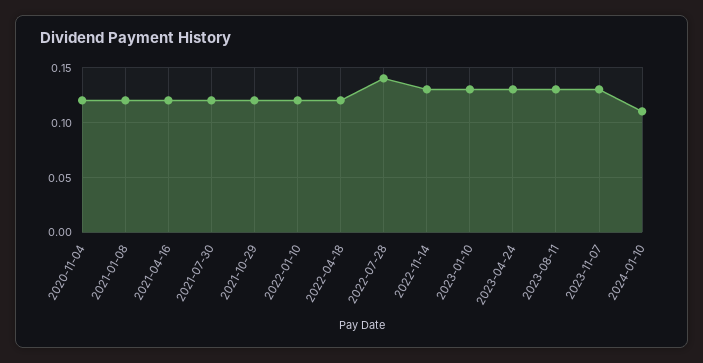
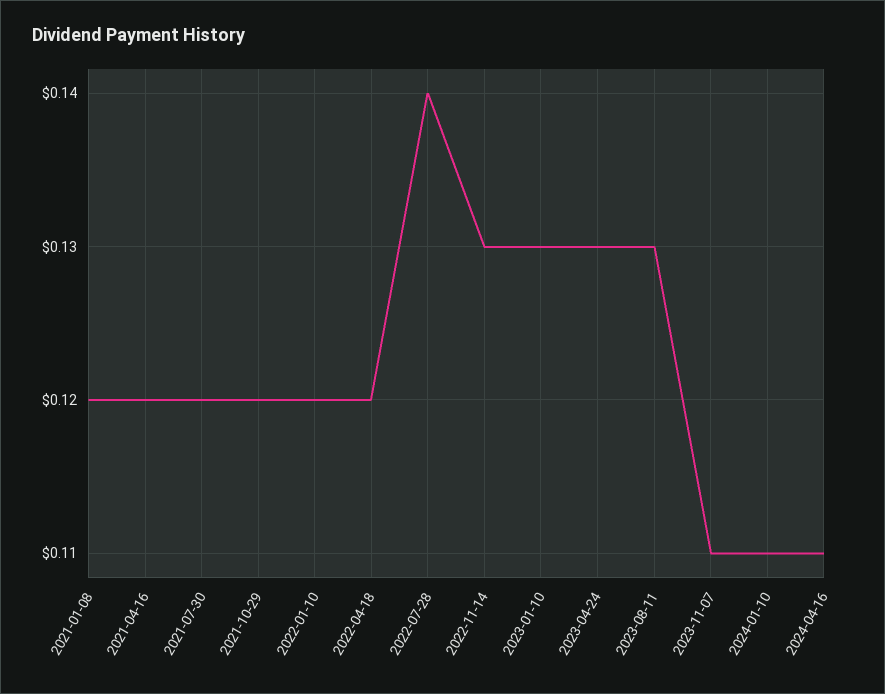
2020-11-04: 0.12 -> none
2023-11-07: 0.13 -> 0.11
2024-04-16: none -> 0.11

